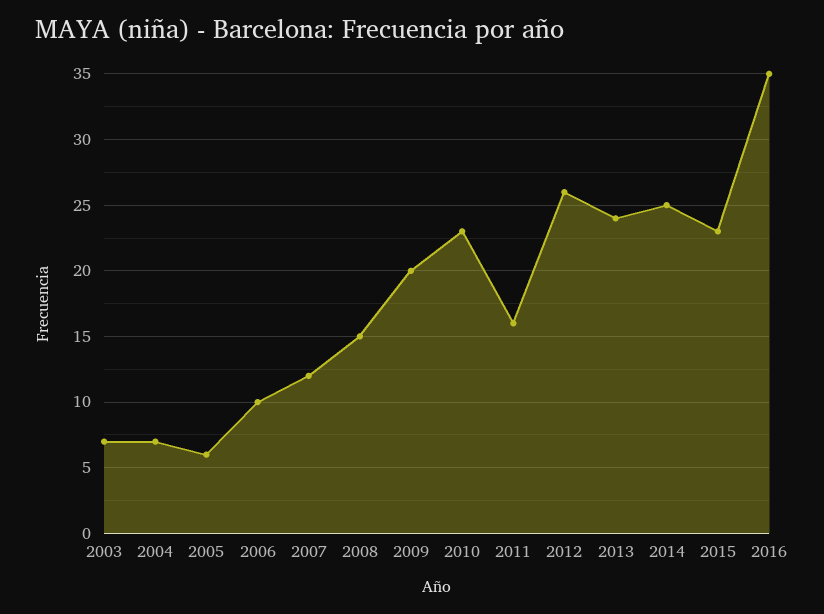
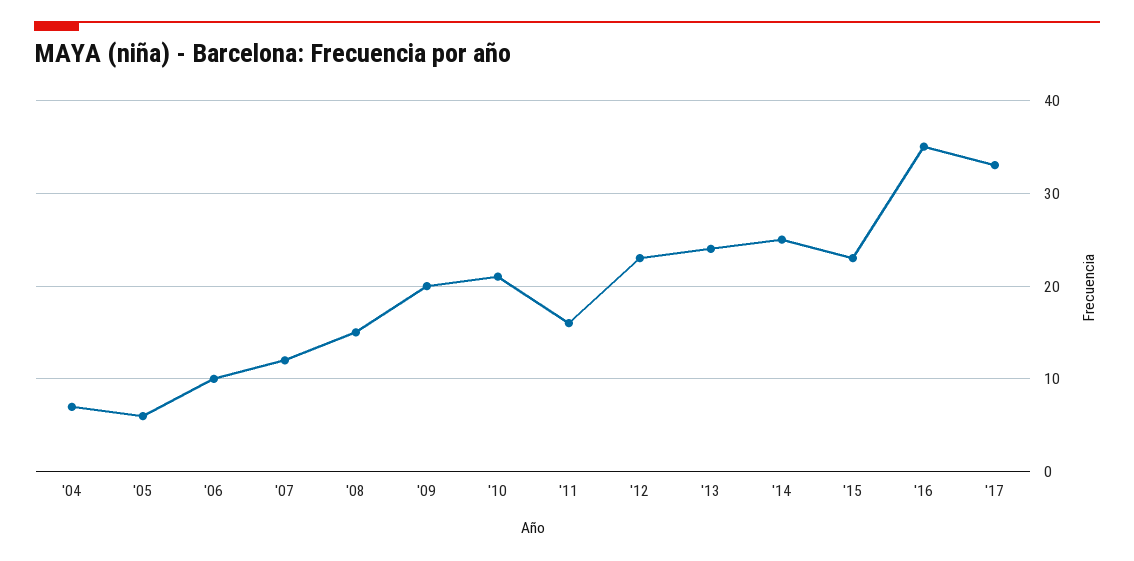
2003: 7 -> none
2010: 23 -> 21
2012: 26 -> 23
'17: none -> 33

